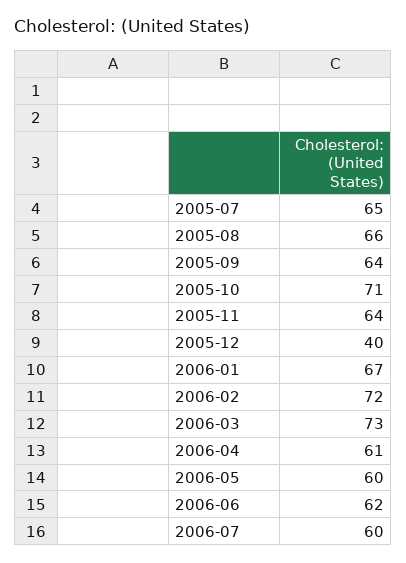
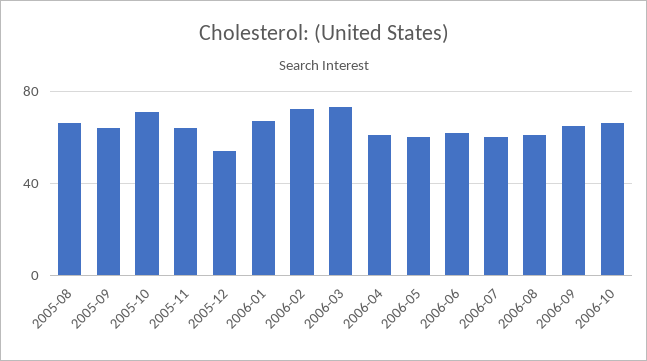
2005-07: 65 -> none
2005-12: 40 -> 55
2006-08: none -> 60
2006-09: none -> 65
2006-10: none -> 65

